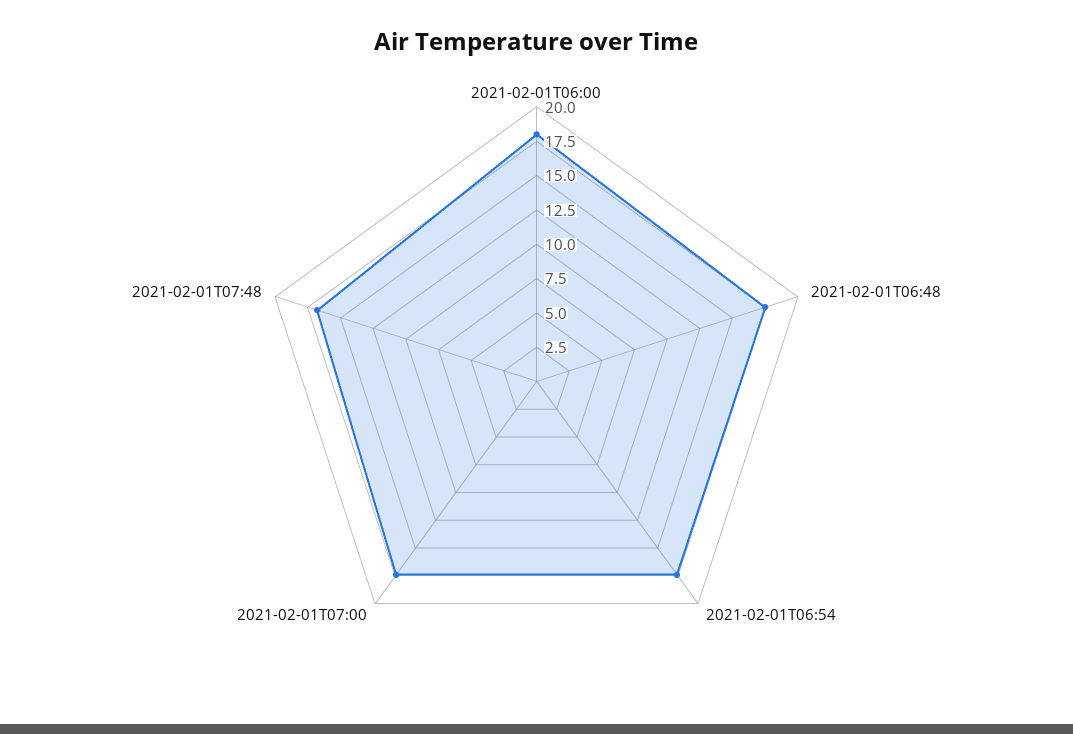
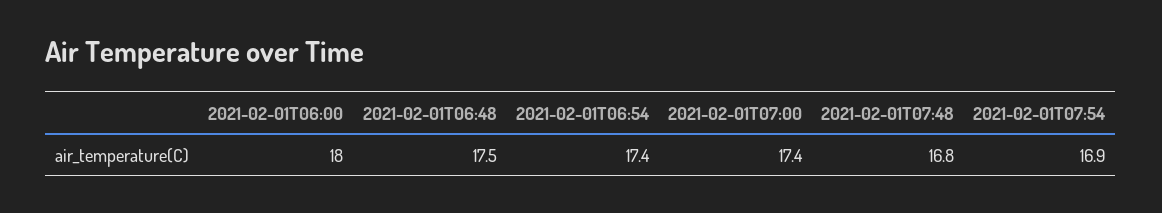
2021-02-01T07:54: none -> 16.9

